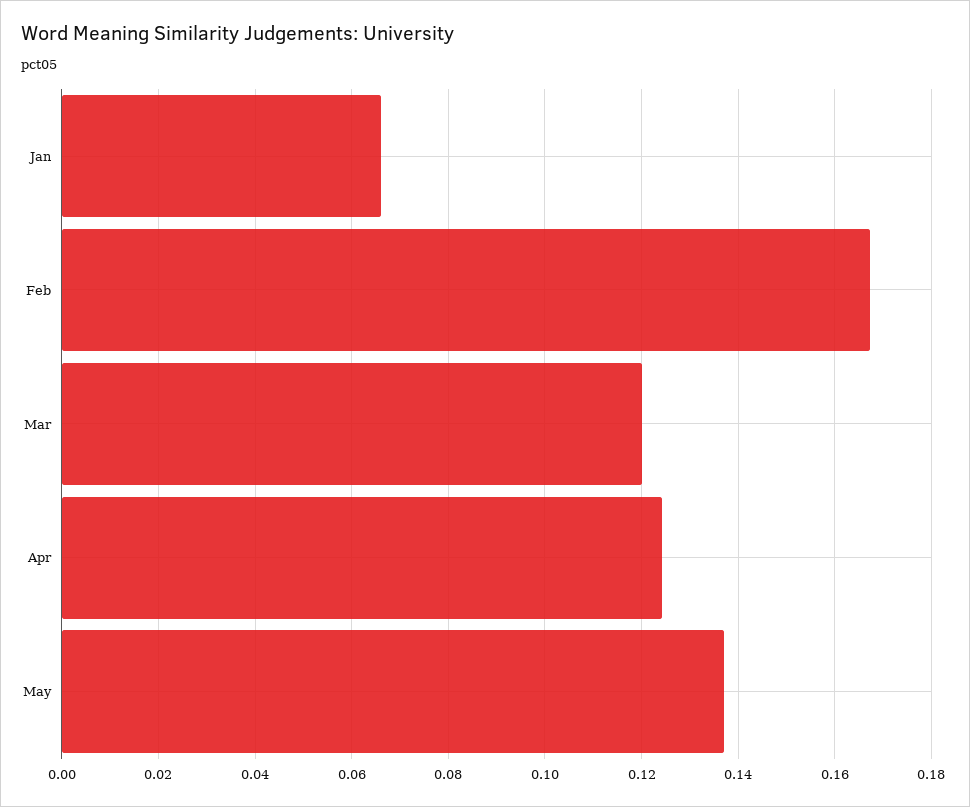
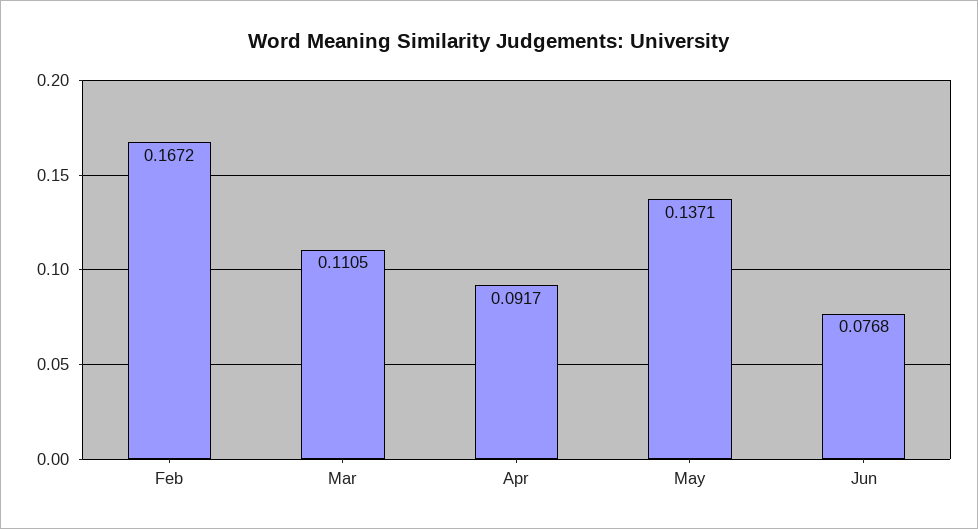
Jan: 0.066 -> none
Mar: 0.12 -> 0.1105
Apr: 0.124 -> 0.0917
Jun: none -> 0.0768

